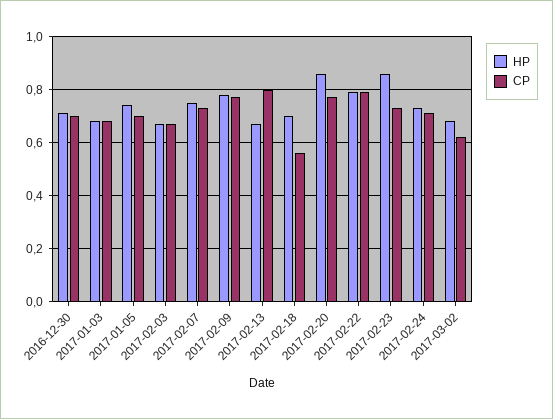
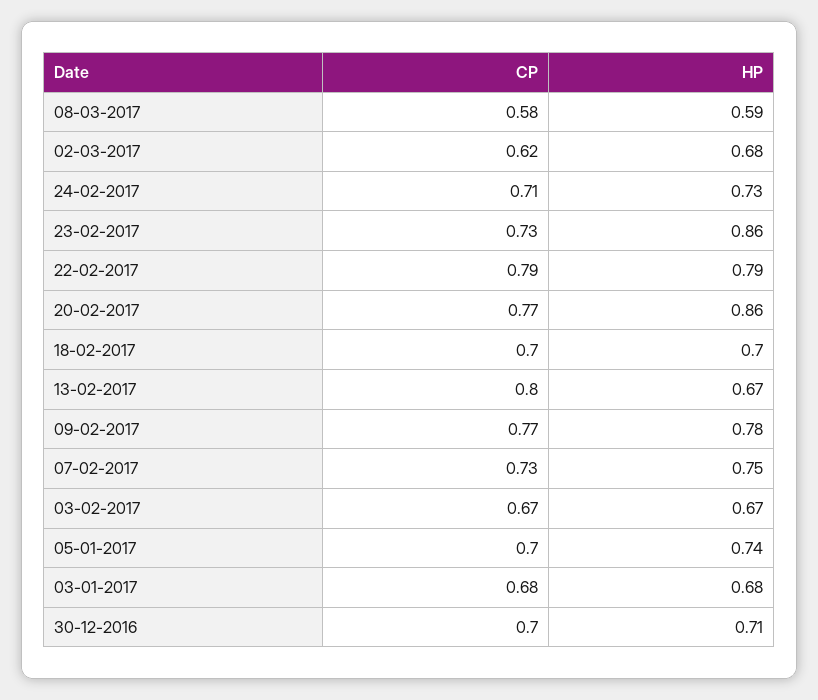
CP, 2017-02-18: 0.55 -> 0.7
CP, 08-03-2017: none -> 0.58
HP, 08-03-2017: none -> 0.59

